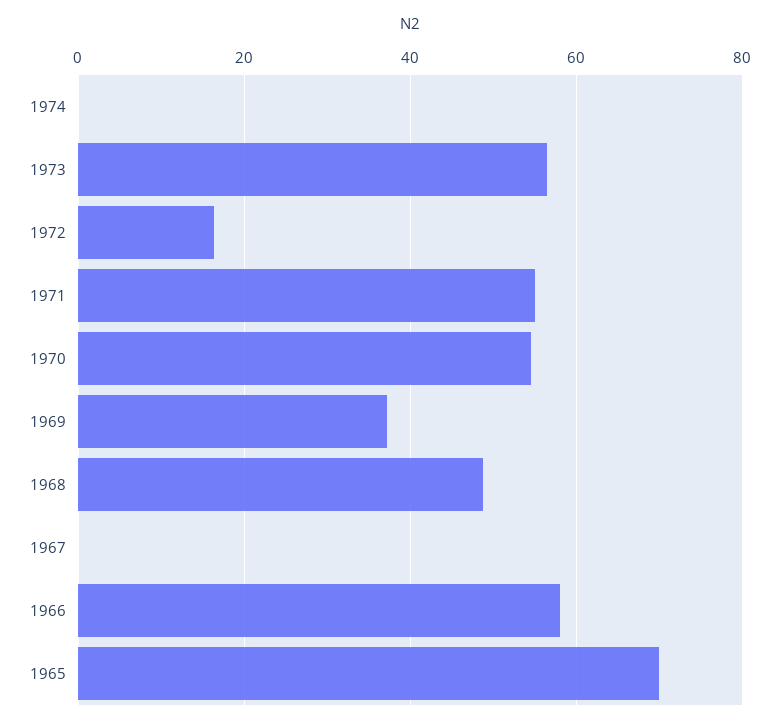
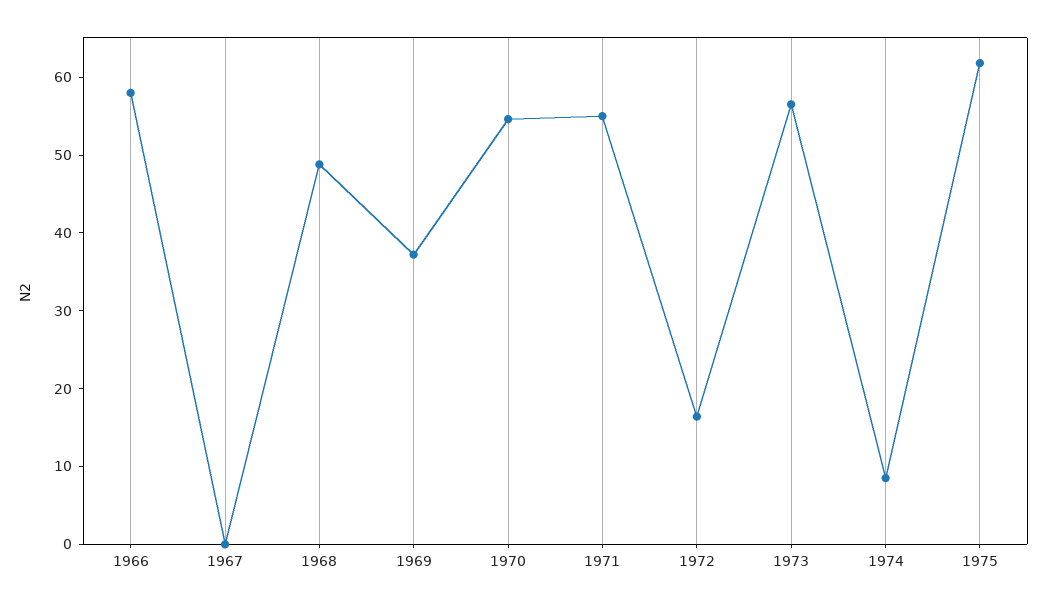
1974: 0 -> 8
1965: 70 -> none
1975: none -> 62

